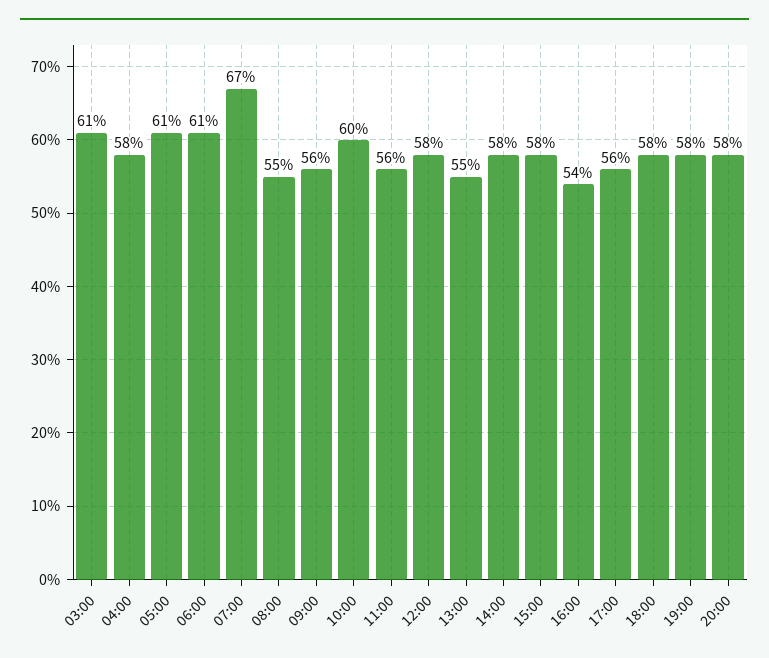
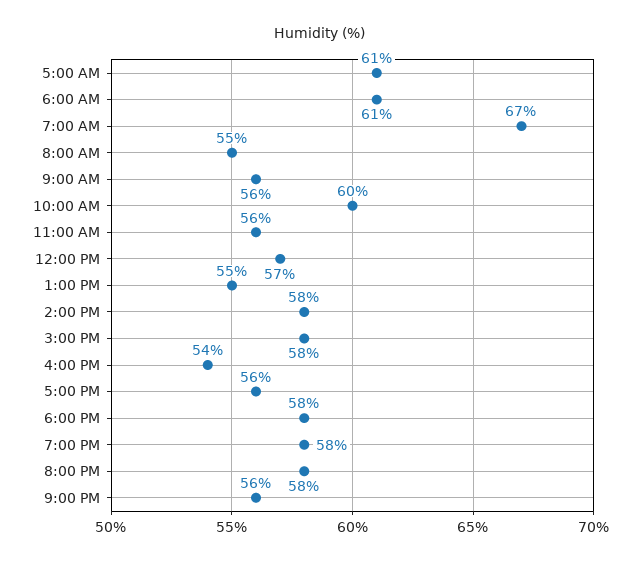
03:00: 61 -> none
04:00: 58 -> none
12:00: 58 -> 57
9:00 PM: none -> 56

